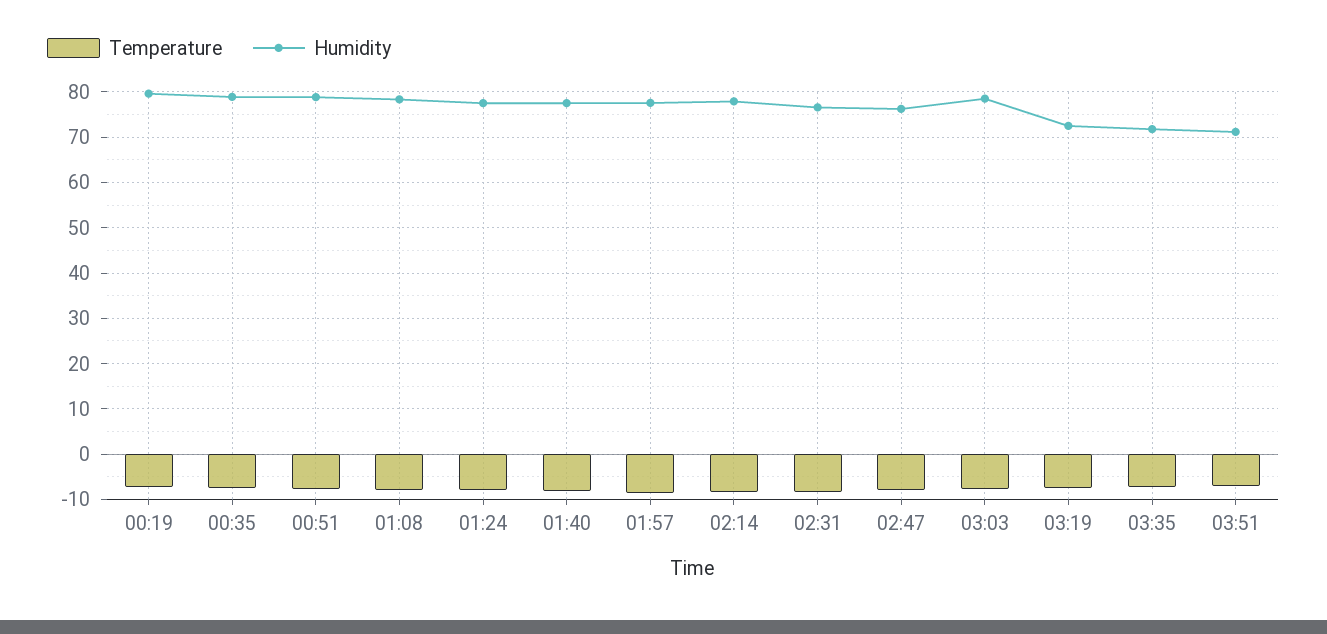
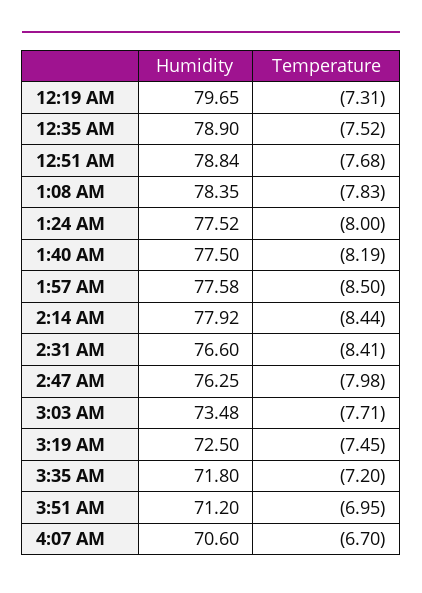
Humidity, 03:03: 78 -> 73.48
Humidity, 4:07 AM: none -> 70.6
Temperature, 4:07 AM: none -> -6.7

